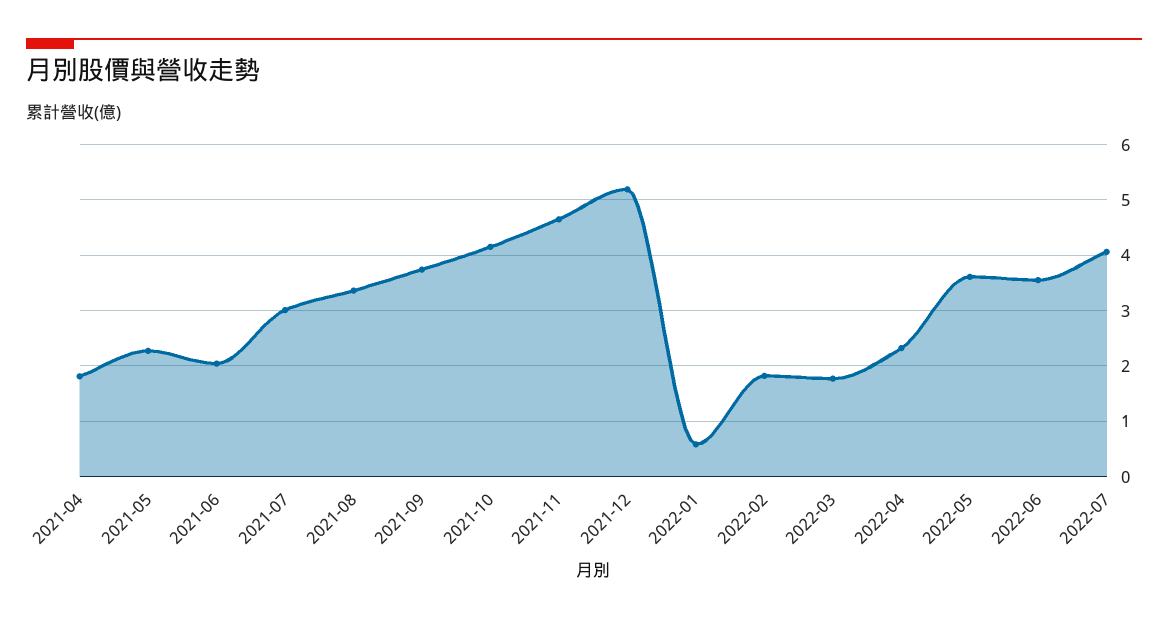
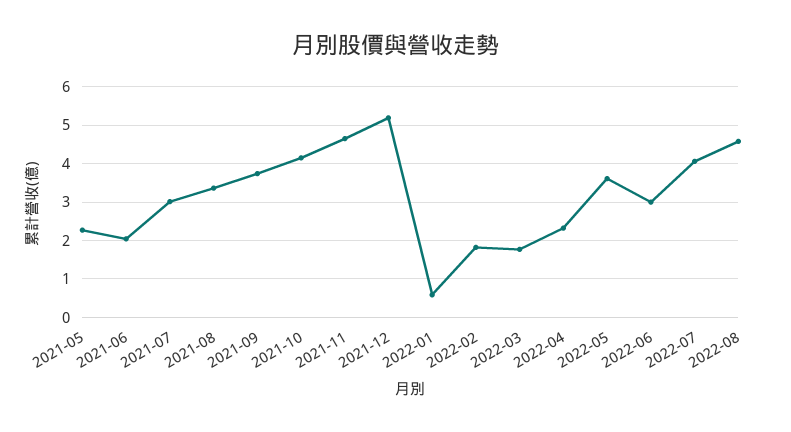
2021-04: 1.8 -> none
2022-06: 3.6 -> 3
2022-08: none -> 4.6

